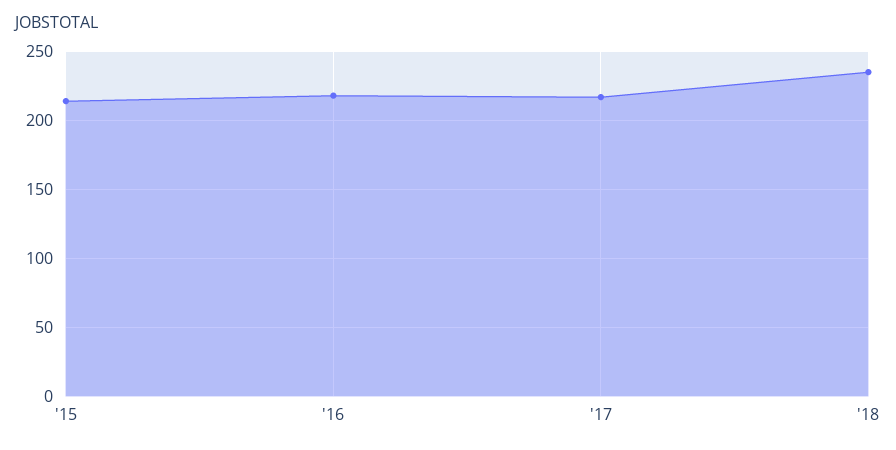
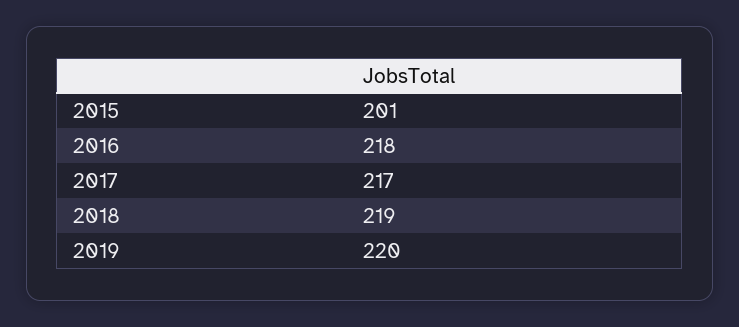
'15: 215 -> 201
'18: 235 -> 219
2019: none -> 220

